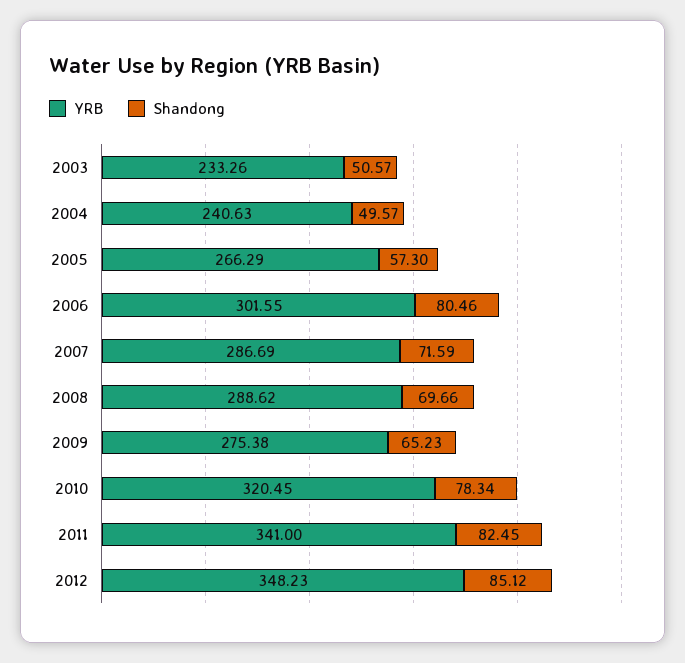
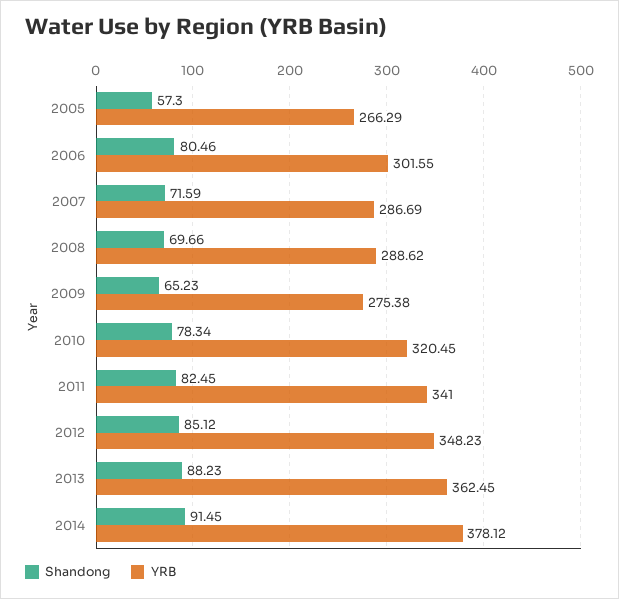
YRB, 2003: 233.26 -> none
Shandong, 2003: 50.57 -> none
YRB, 2004: 240.63 -> none
Shandong, 2004: 49.57 -> none
Shandong, 2013: none -> 88.23
YRB, 2013: none -> 362.45
Shandong, 2014: none -> 91.45
YRB, 2014: none -> 378.12

